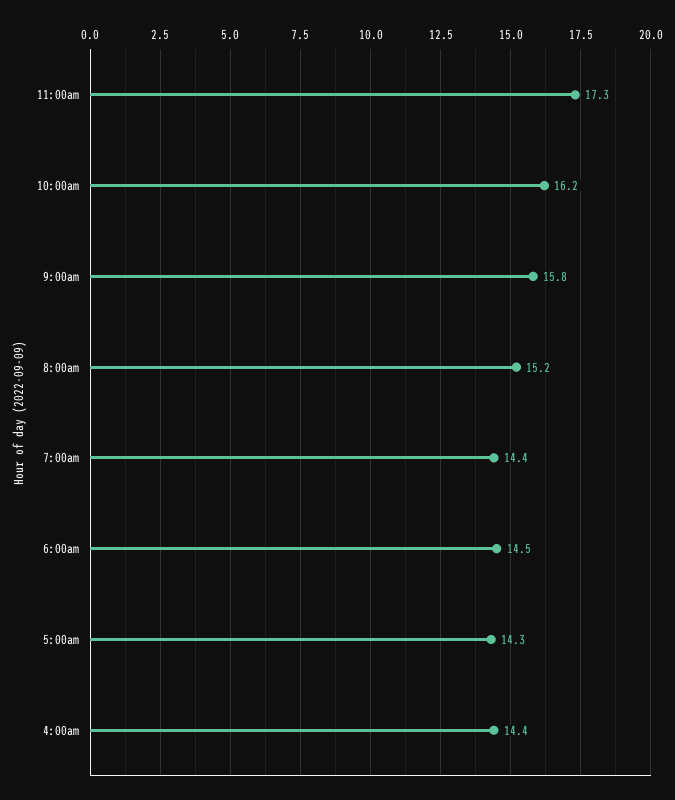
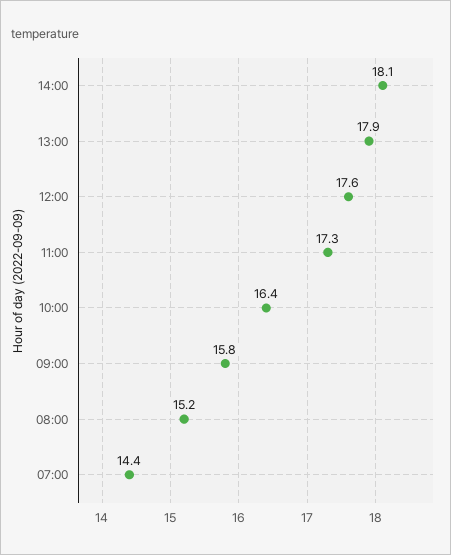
10:00am: 16.2 -> 16.4
6:00am: 14.5 -> none
5:00am: 14.3 -> none
4:00am: 14.4 -> none
14:00: none -> 18.1
13:00: none -> 17.9
12:00: none -> 17.6

